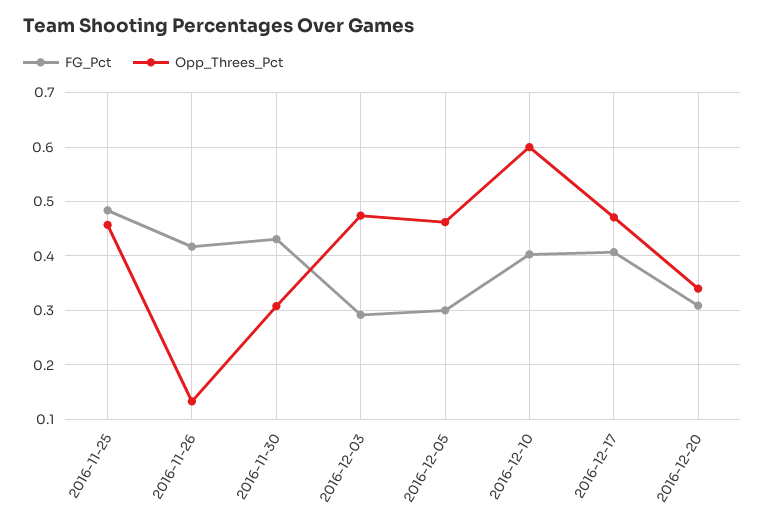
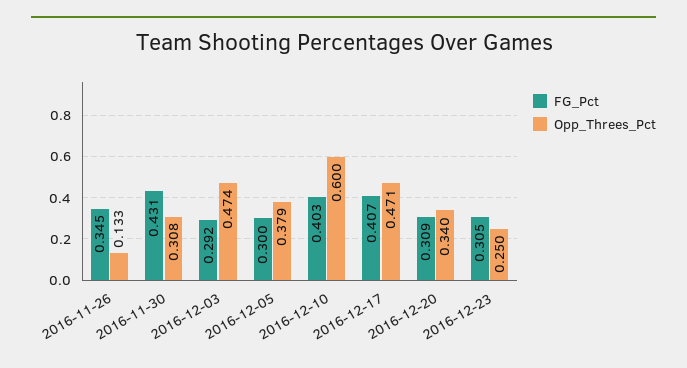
FG_Pct, 2016-11-25: 0.48 -> none
Opp_Threes_Pct, 2016-11-25: 0.46 -> none
FG_Pct, 2016-11-26: 0.42 -> 0.345
Opp_Threes_Pct, 2016-12-05: 0.46 -> 0.379
FG_Pct, 2016-12-23: none -> 0.305
Opp_Threes_Pct, 2016-12-23: none -> 0.25

